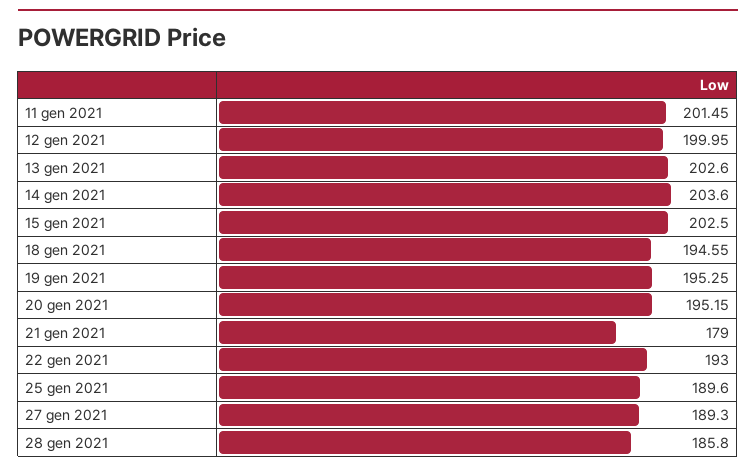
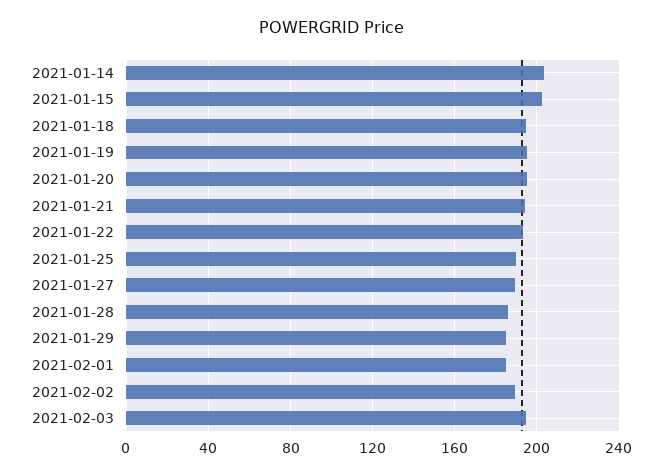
11 gen 2021: 201.45 -> none
12 gen 2021: 199.95 -> none
13 gen 2021: 202.6 -> none
21 gen 2021: 179 -> 195
2021-01-29: none -> 185
2021-02-01: none -> 185
2021-02-02: none -> 190
2021-02-03: none -> 195

